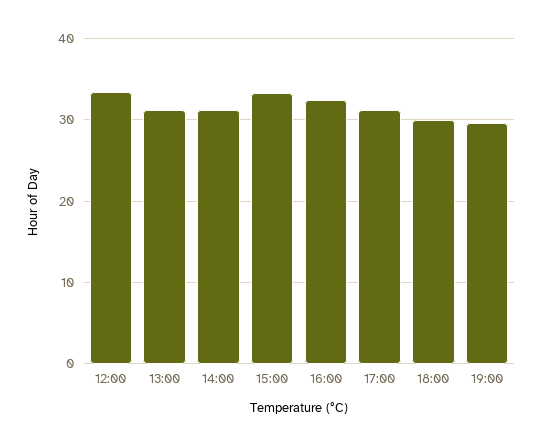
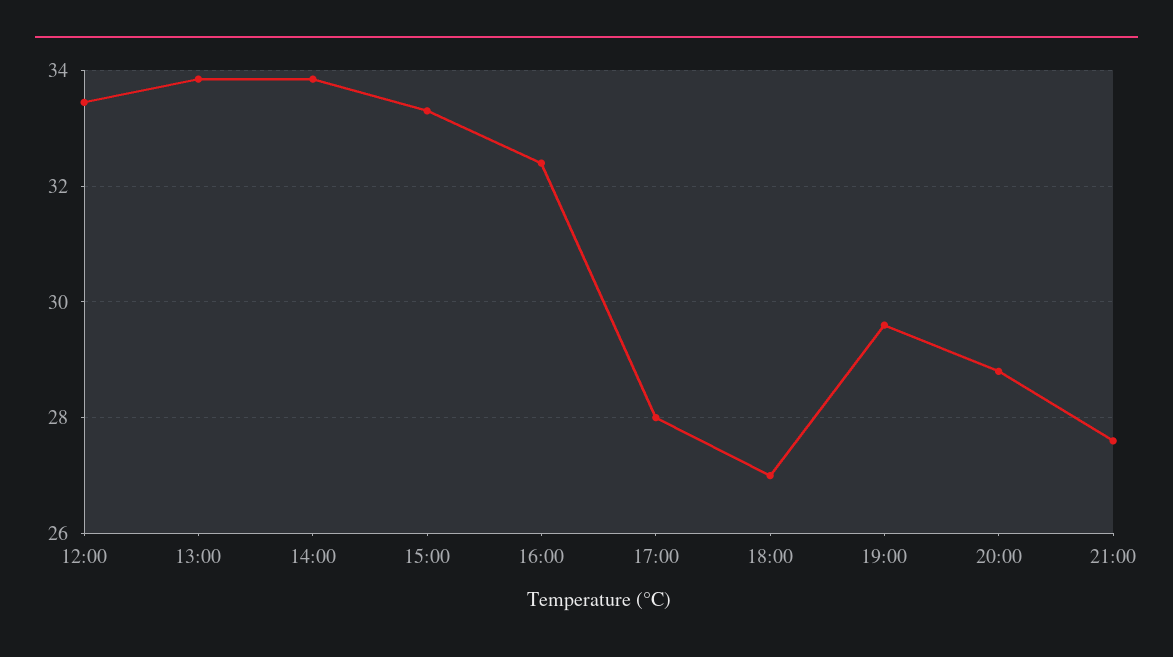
13:00: 31 -> 33.8
14:00: 31 -> 33.8
17:00: 31 -> 28
18:00: 30 -> 27
20:00: none -> 28.8
21:00: none -> 27.6

